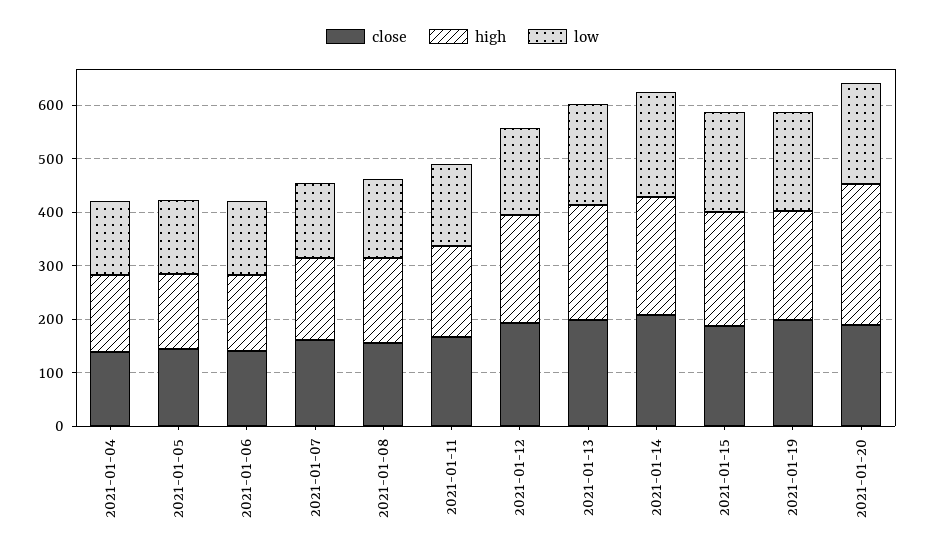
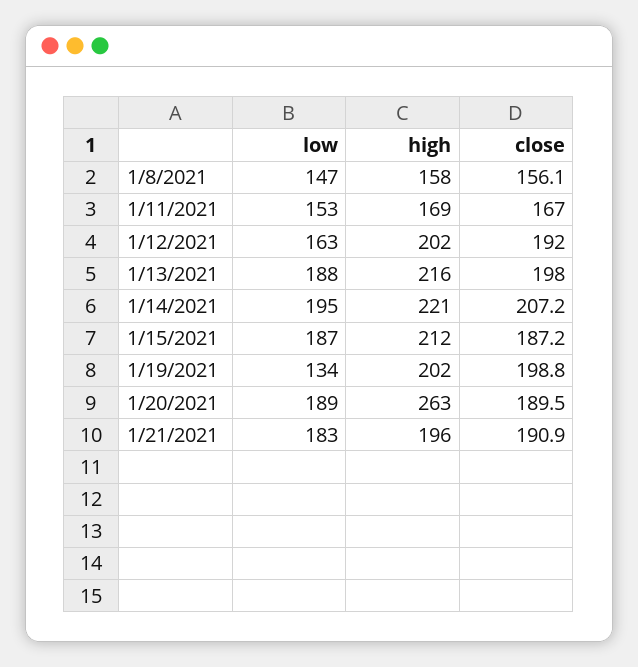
close, 2021-01-04: 140 -> none
high, 2021-01-04: 140 -> none
low, 2021-01-04: 140 -> none
close, 2021-01-05: 140 -> none
high, 2021-01-05: 140 -> none
low, 2021-01-05: 140 -> none
close, 2021-01-06: 140 -> none
high, 2021-01-06: 140 -> none
low, 2021-01-06: 140 -> none
close, 2021-01-07: 160 -> none
high, 2021-01-07: 160 -> none
low, 2021-01-07: 140 -> none
low, 2021-01-19: 180 -> 134
low, 1/21/2021: none -> 183
high, 1/21/2021: none -> 196
close, 1/21/2021: none -> 190.9

